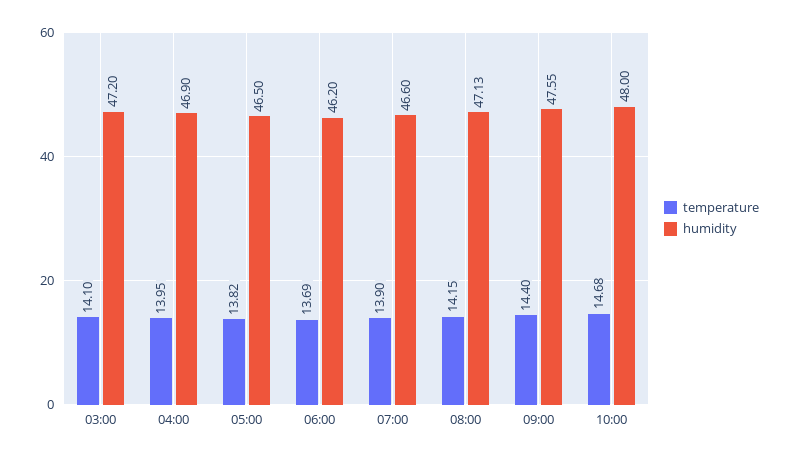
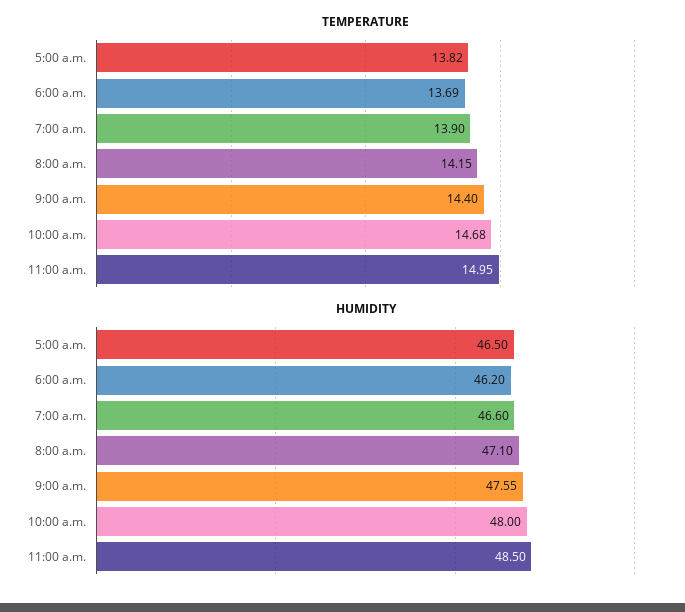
temperature, 03:00: 14.1 -> none
humidity, 03:00: 47.2 -> none
temperature, 04:00: 13.95 -> none
humidity, 04:00: 46.9 -> none
humidity, 08:00: 47.13 -> 47.1
temperature, 11:00 a.m.: none -> 14.95
humidity, 11:00 a.m.: none -> 48.5

